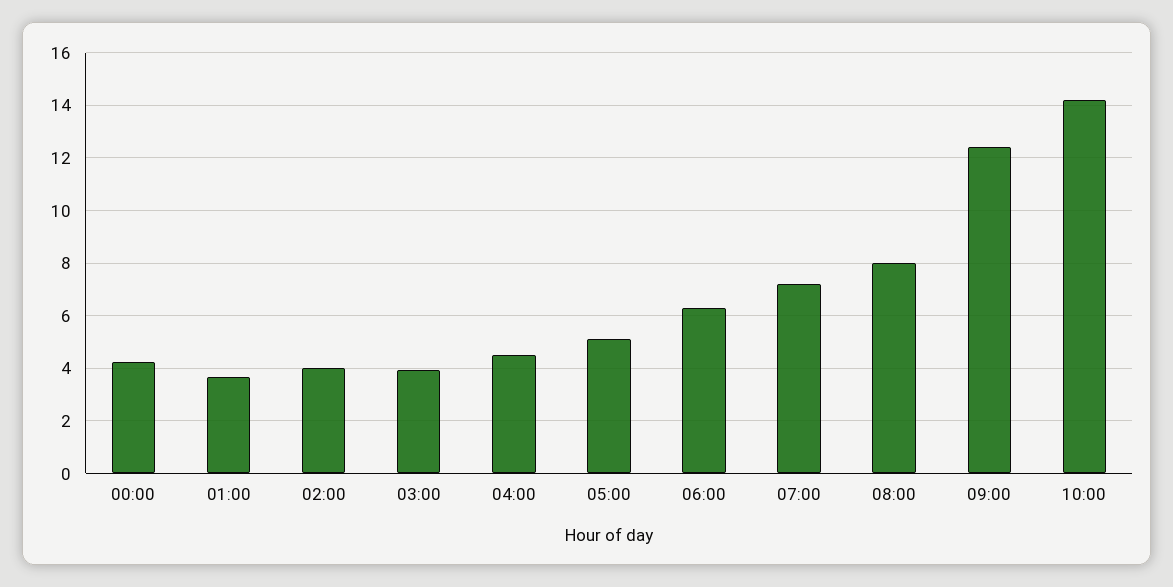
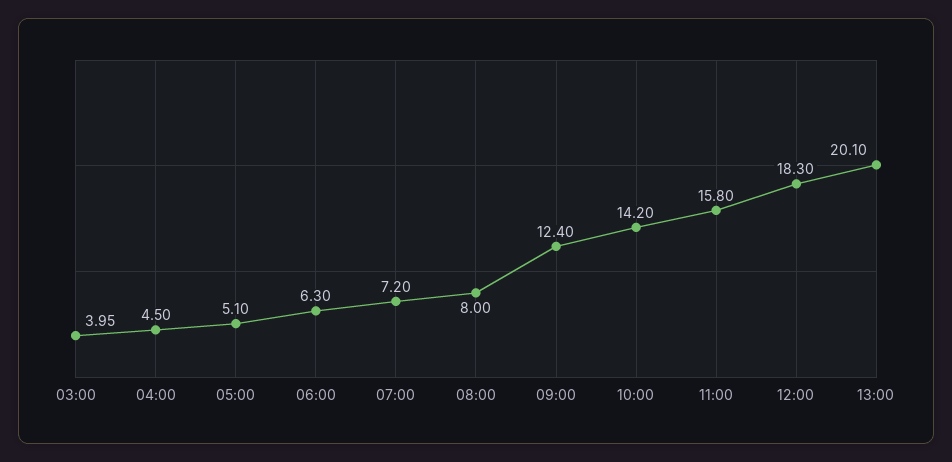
00:00: 4.25 -> none
01:00: 3.75 -> none
02:00: 4 -> none
11:00: none -> 15.8
12:00: none -> 18.3
13:00: none -> 20.1

